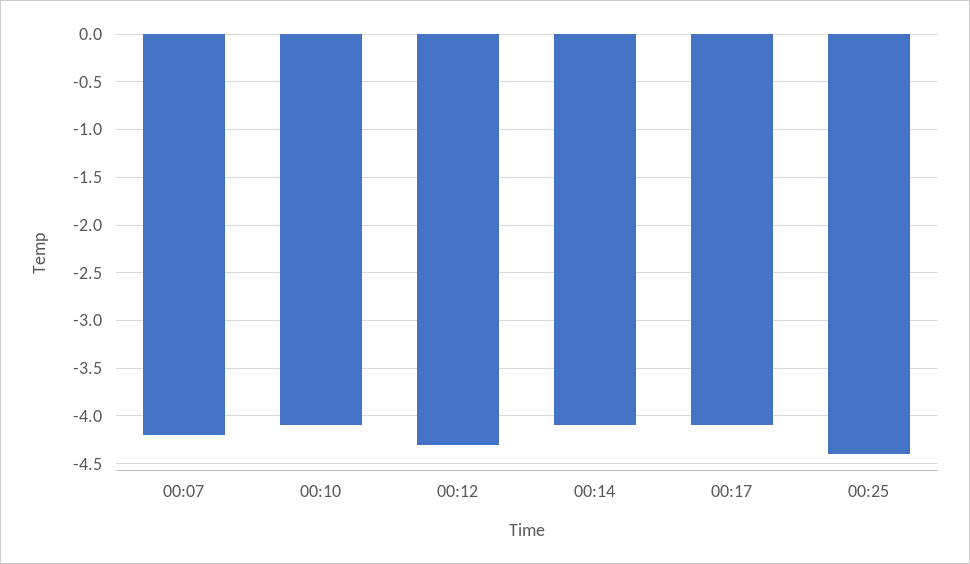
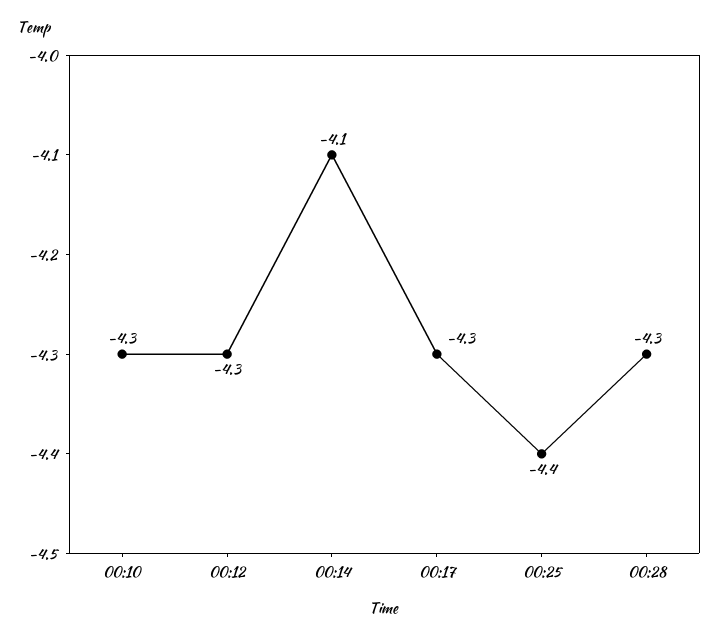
00:07: -4.2 -> none
00:10: -4.1 -> -4.3
00:17: -4.1 -> -4.3
00:28: none -> -4.3

